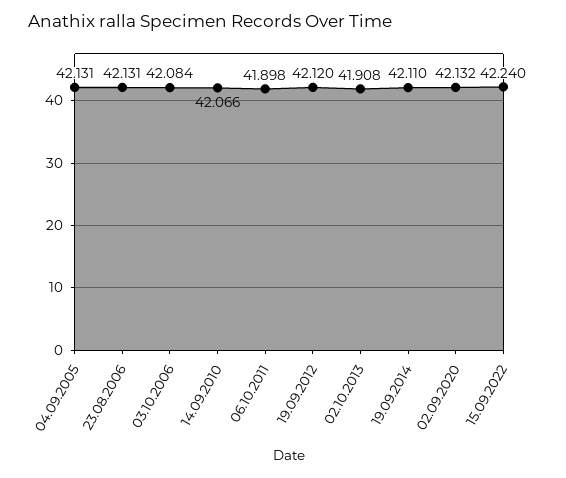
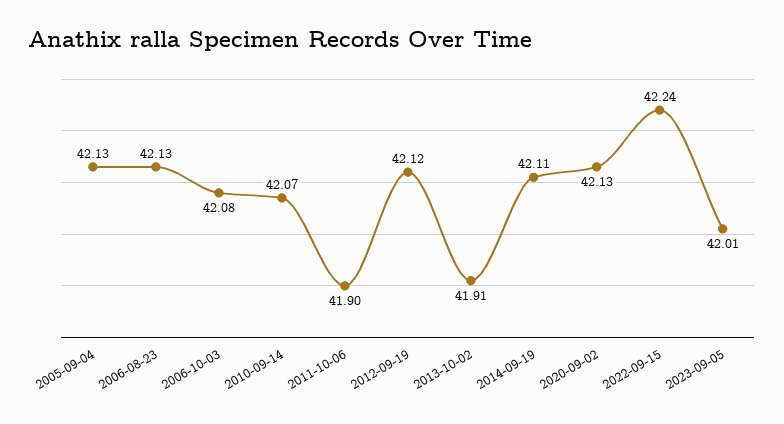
2023-09-05: none -> 42.01

